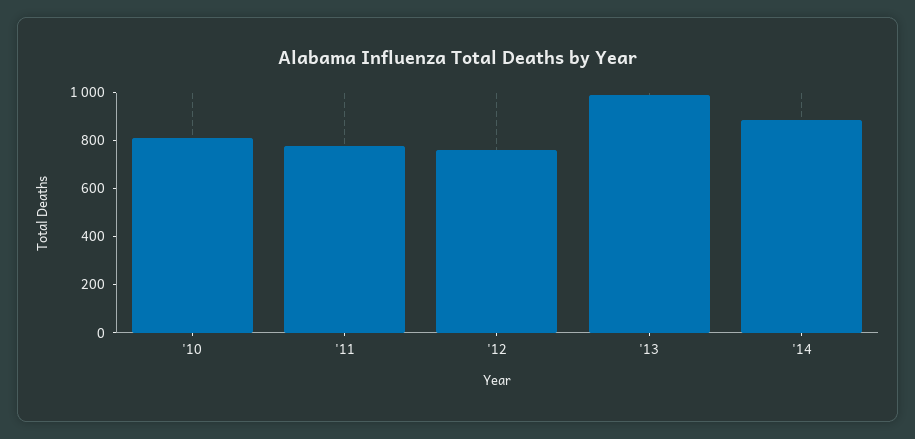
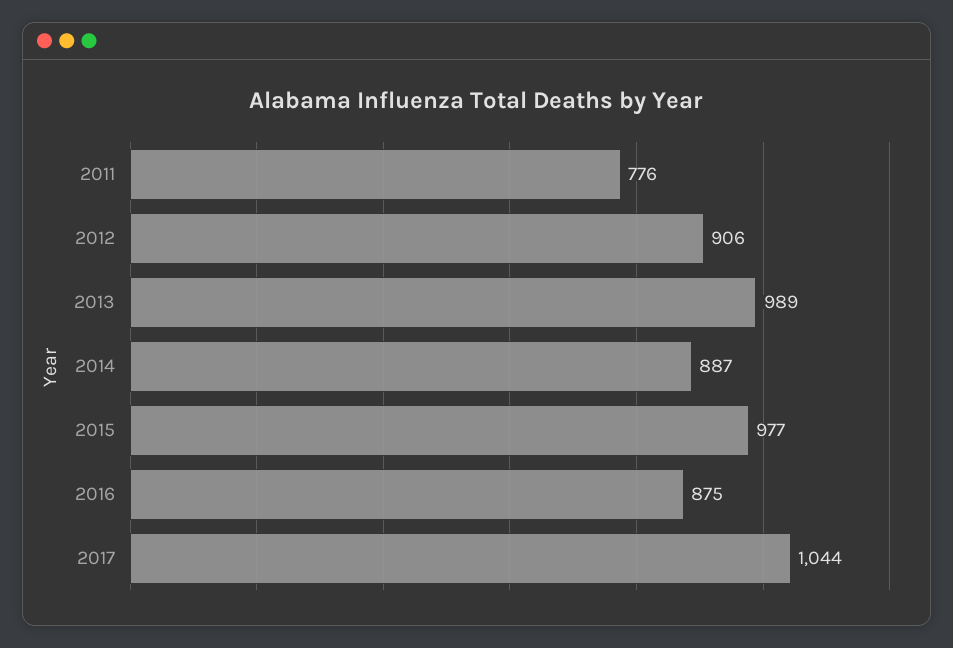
'10: 800 -> none
'12: 750 -> 906
2015: none -> 977
2016: none -> 875
2017: none -> 1044

